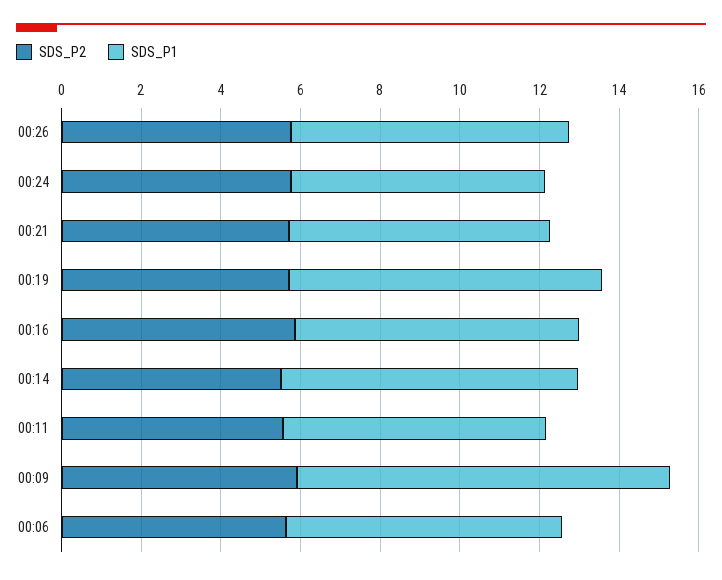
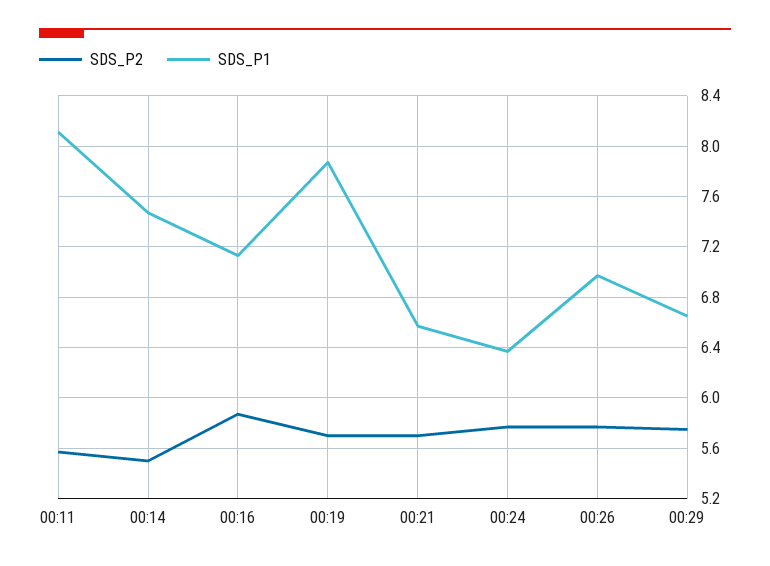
SDS_P1, 00:11: 6.5 -> 8.1
SDS_P2, 00:09: 6 -> none
SDS_P1, 00:09: 9.5 -> none
SDS_P2, 00:06: 5.5 -> none
SDS_P1, 00:06: 7 -> none
SDS_P2, 00:29: none -> 5.75
SDS_P1, 00:29: none -> 6.65

